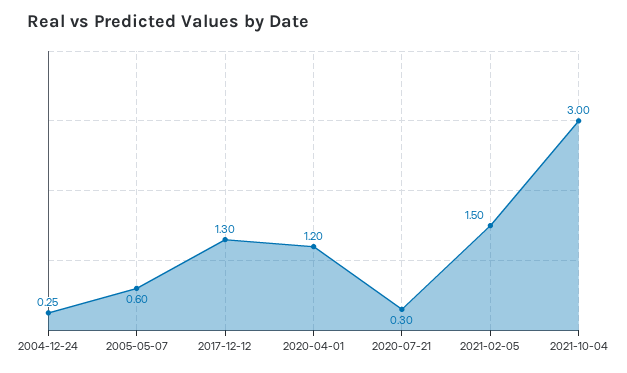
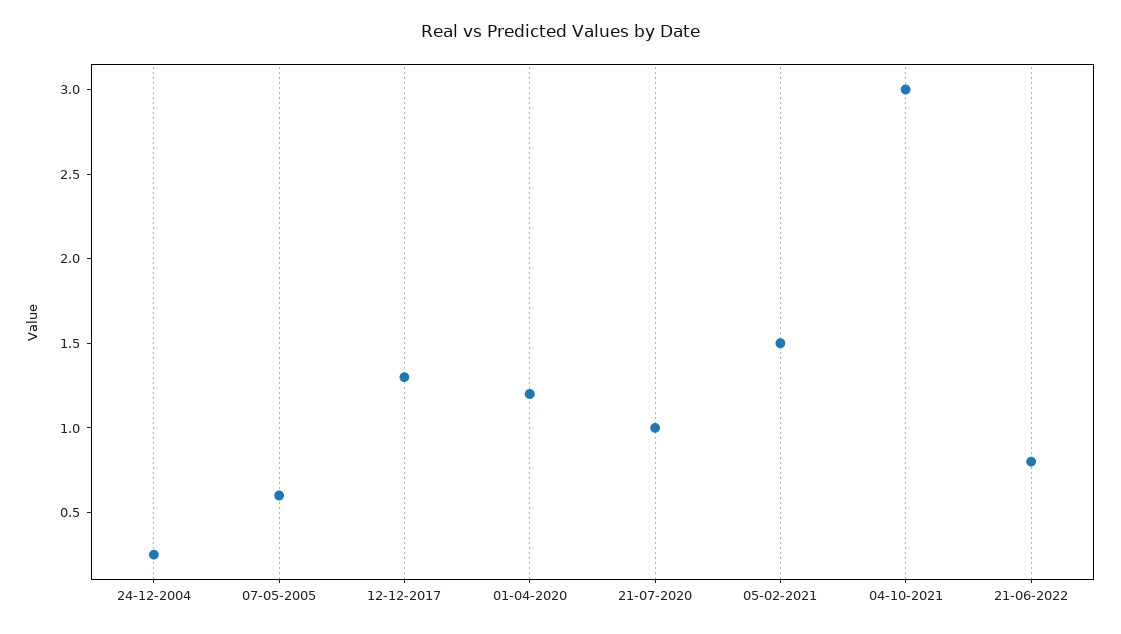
2020-07-21: 0.3 -> 1
21-06-2022: none -> 0.8

